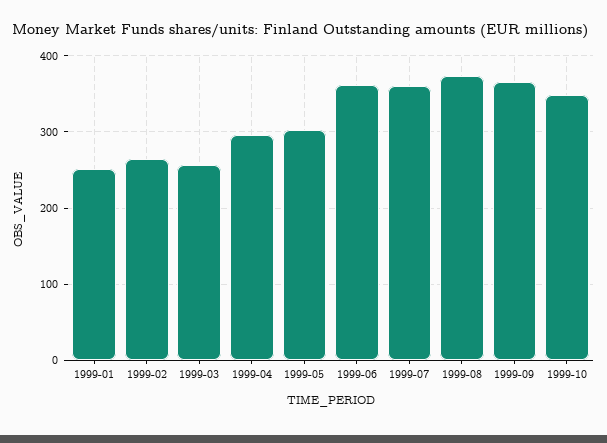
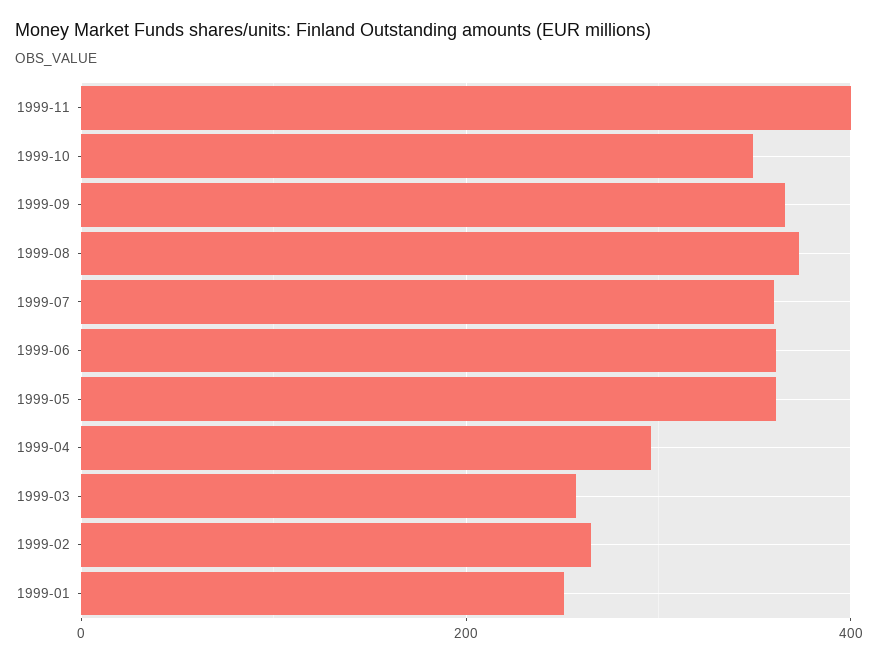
1999-05: 300 -> 360
1999-11: none -> 400

